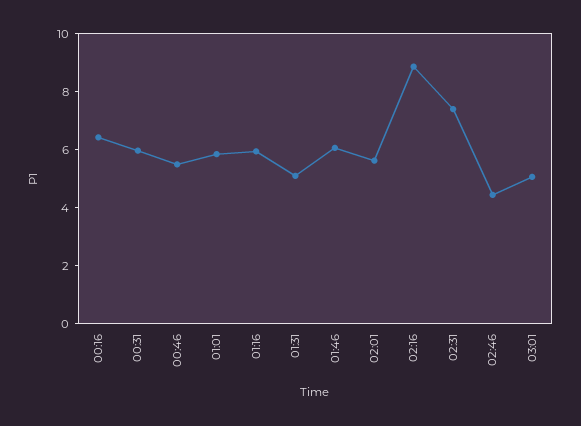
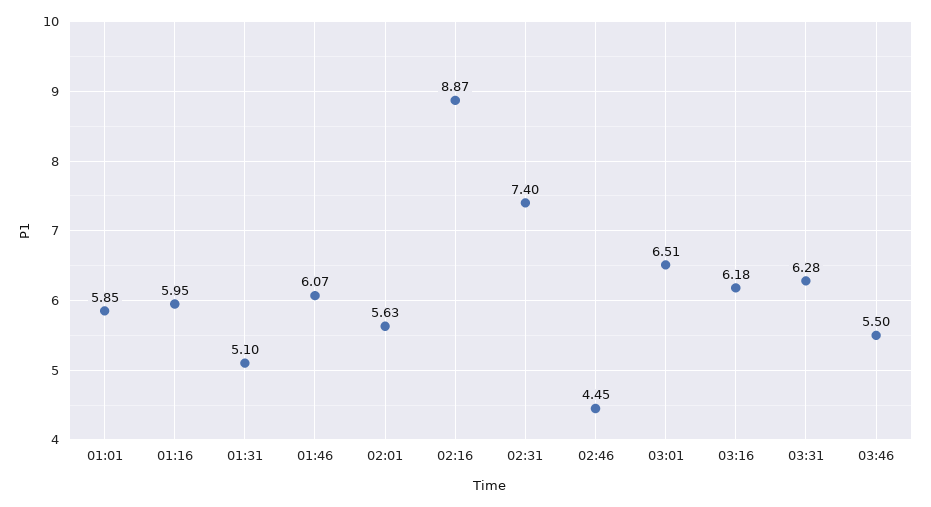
00:16: 6.5 -> none
00:31: 6 -> none
00:46: 5.5 -> none
03:01: 5 -> 6.51
03:16: none -> 6.18
03:31: none -> 6.28
03:46: none -> 5.5

